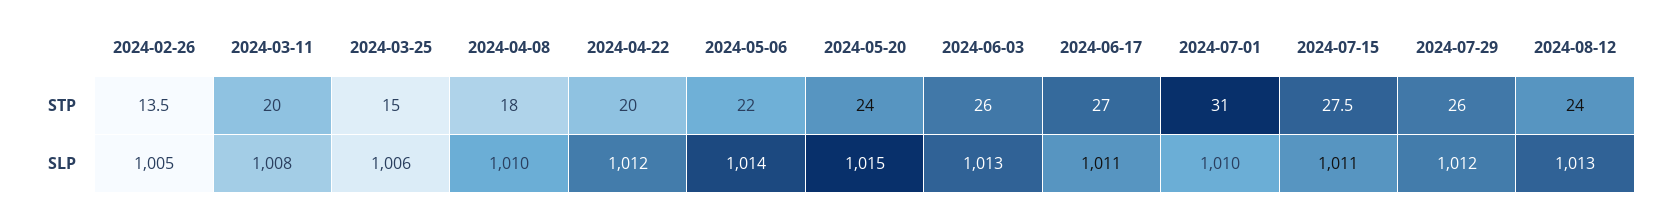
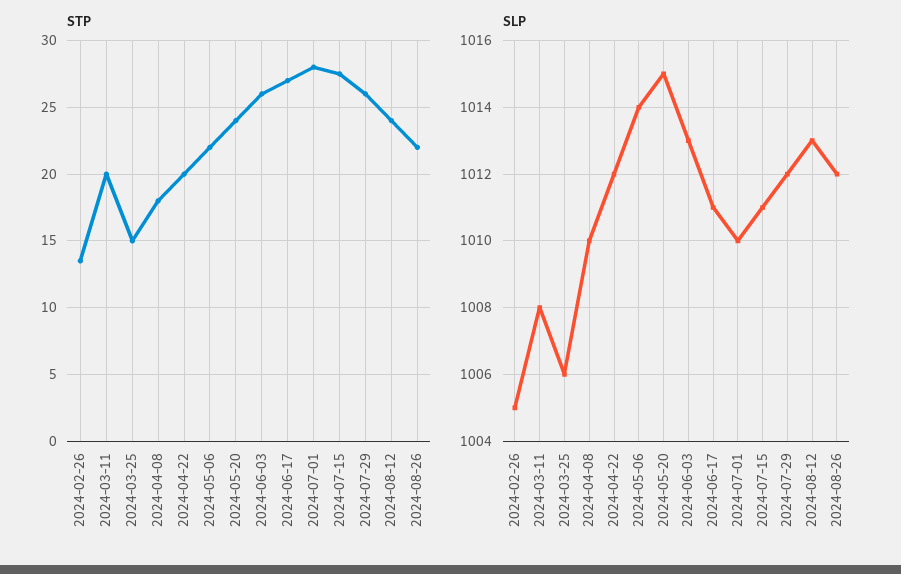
STP, 2024-07-01: 31 -> 28
STP, 2024-08-26: none -> 22
SLP, 2024-08-26: none -> 1012

